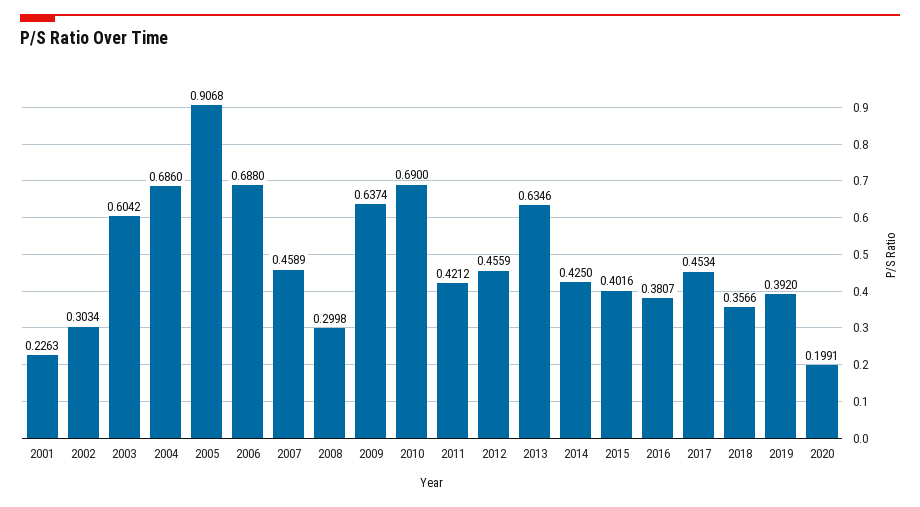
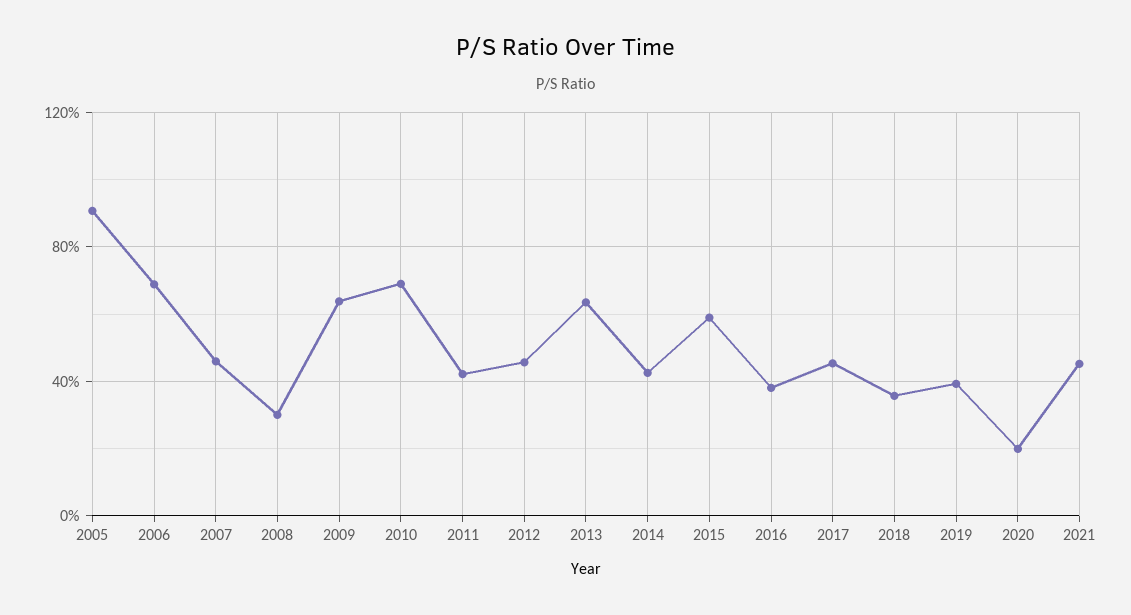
2001: 0.2263 -> none
2002: 0.3034 -> none
2003: 0.6042 -> none
2004: 0.686 -> none
2015: 0.4016 -> 0.6
2021: none -> 0.45

